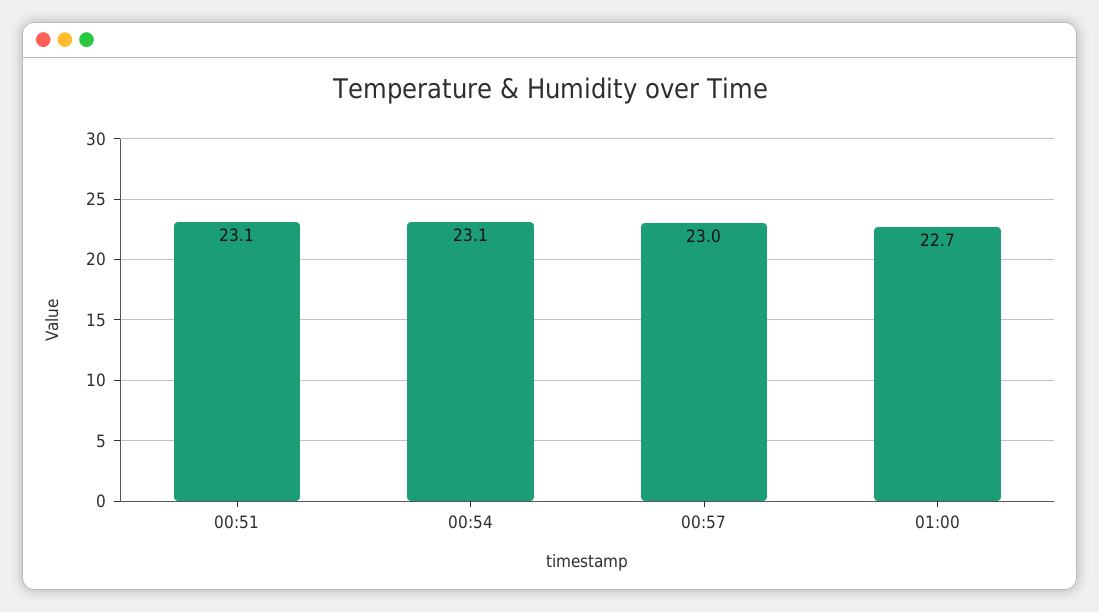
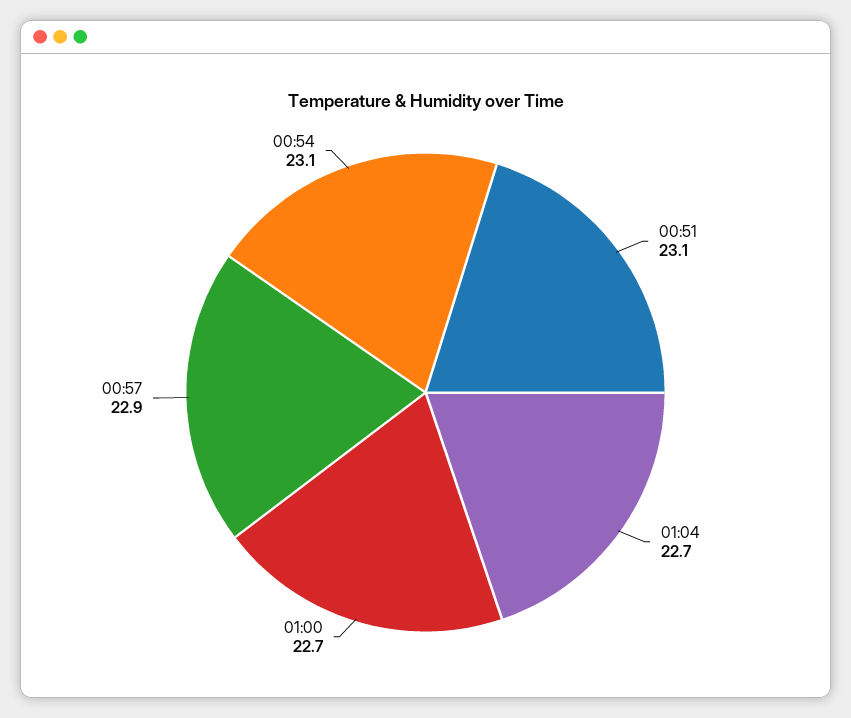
00:57: 23 -> 22.9
01:04: none -> 22.7

